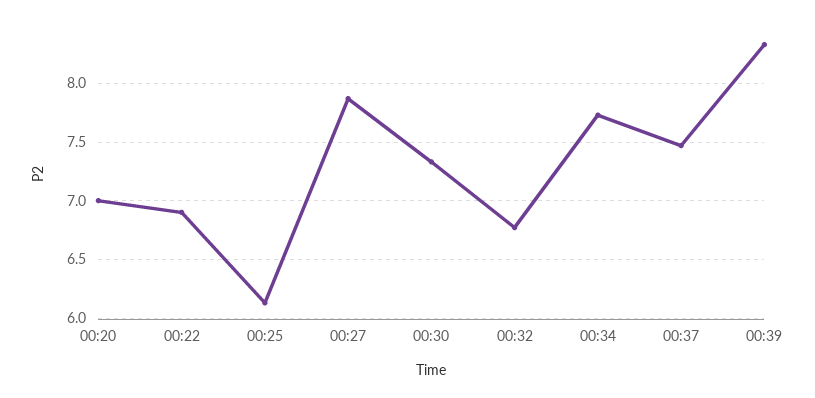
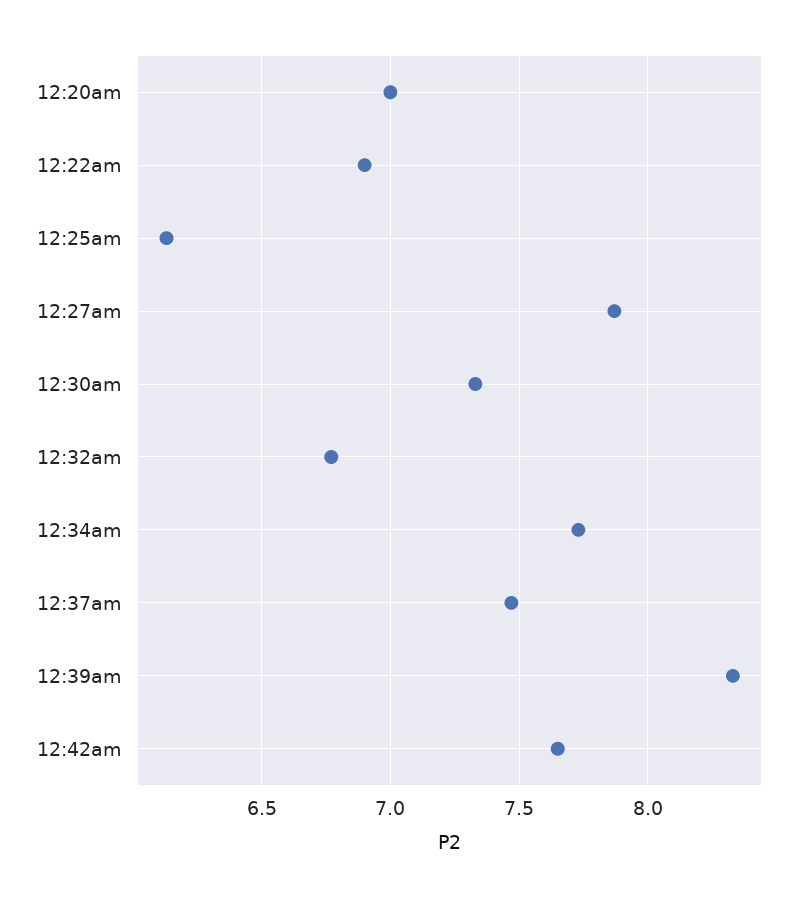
12:42am: none -> 7.65

